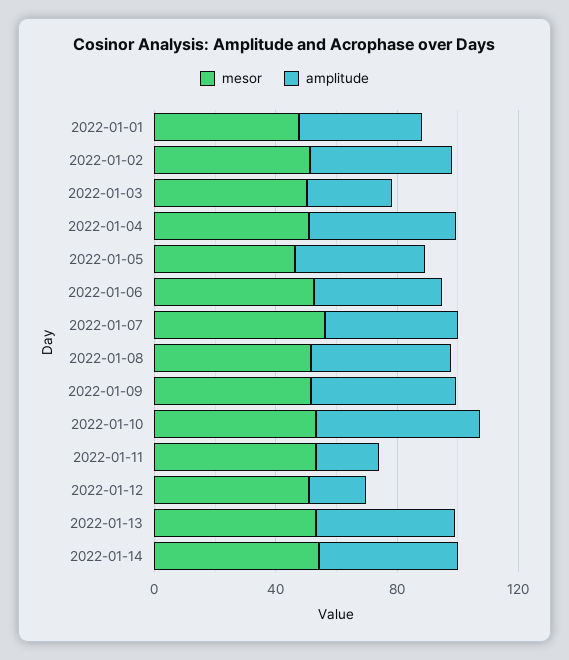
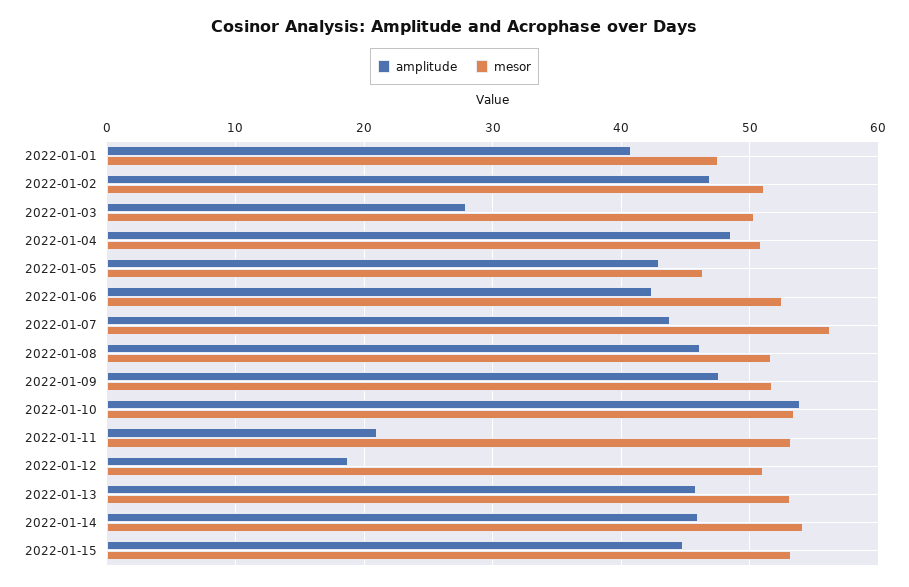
amplitude, 2022-01-15: none -> 45
mesor, 2022-01-15: none -> 53

